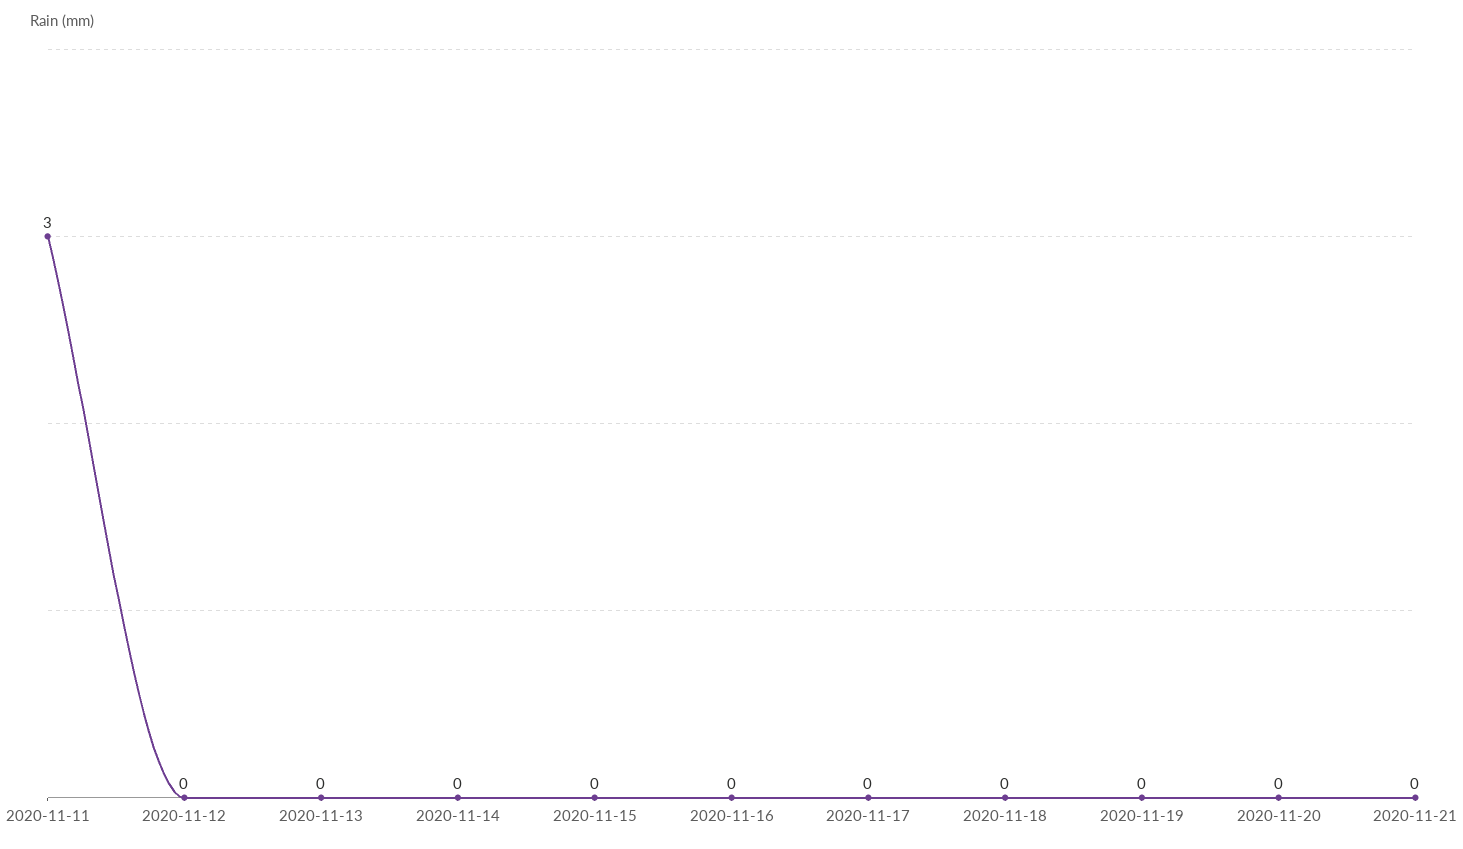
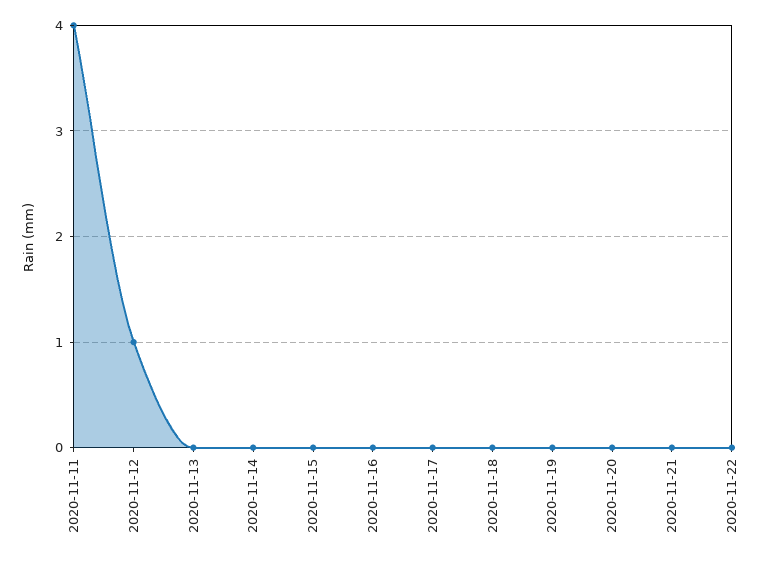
2020-11-11: 3 -> 4
2020-11-12: 0 -> 1
2020-11-22: none -> 0

